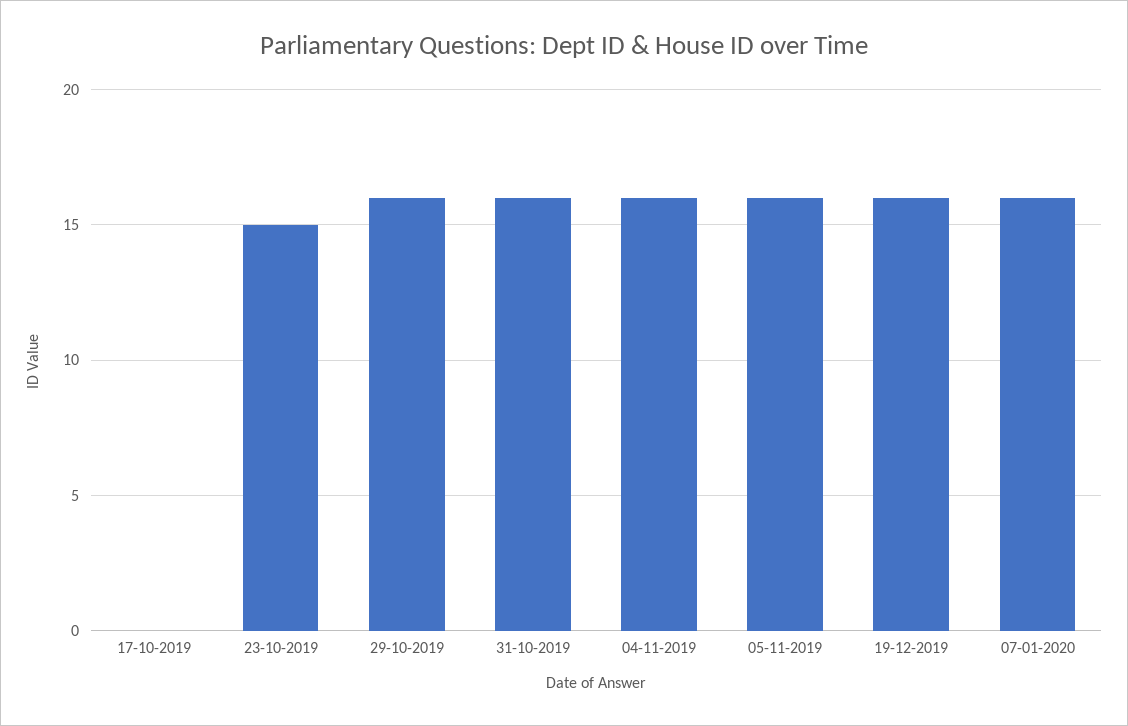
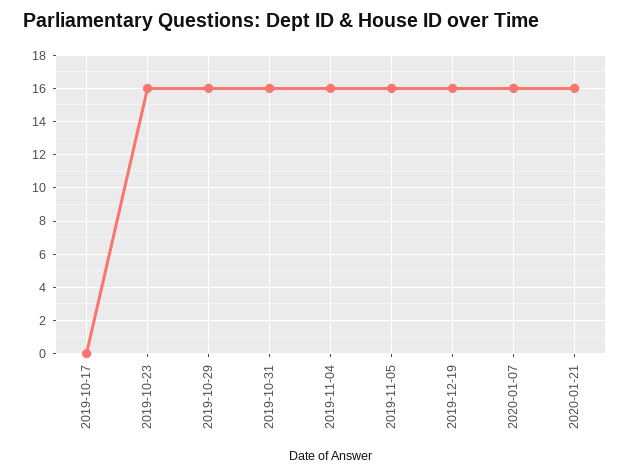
23-10-2019: 15 -> 16
2020-01-21: none -> 16

